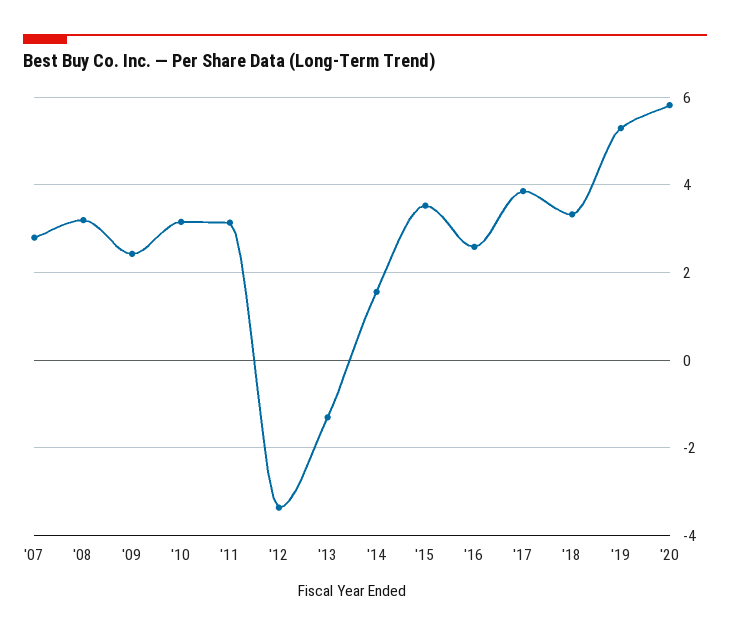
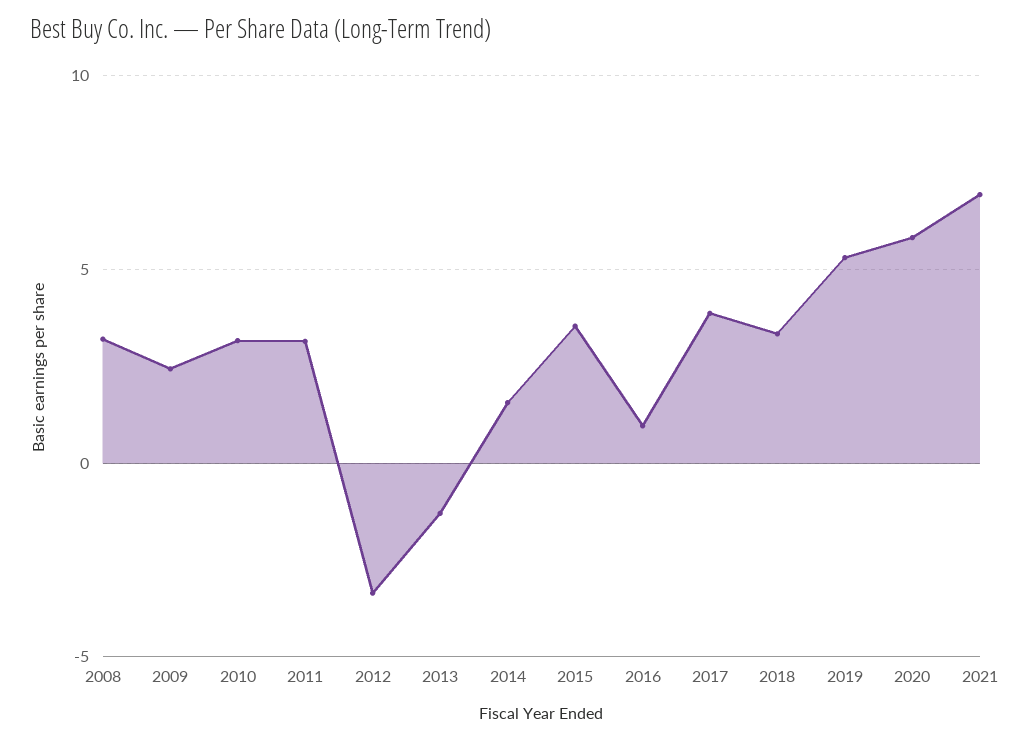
'07: 2.8 -> none
'16: 2.6 -> 1
2021: none -> 7

